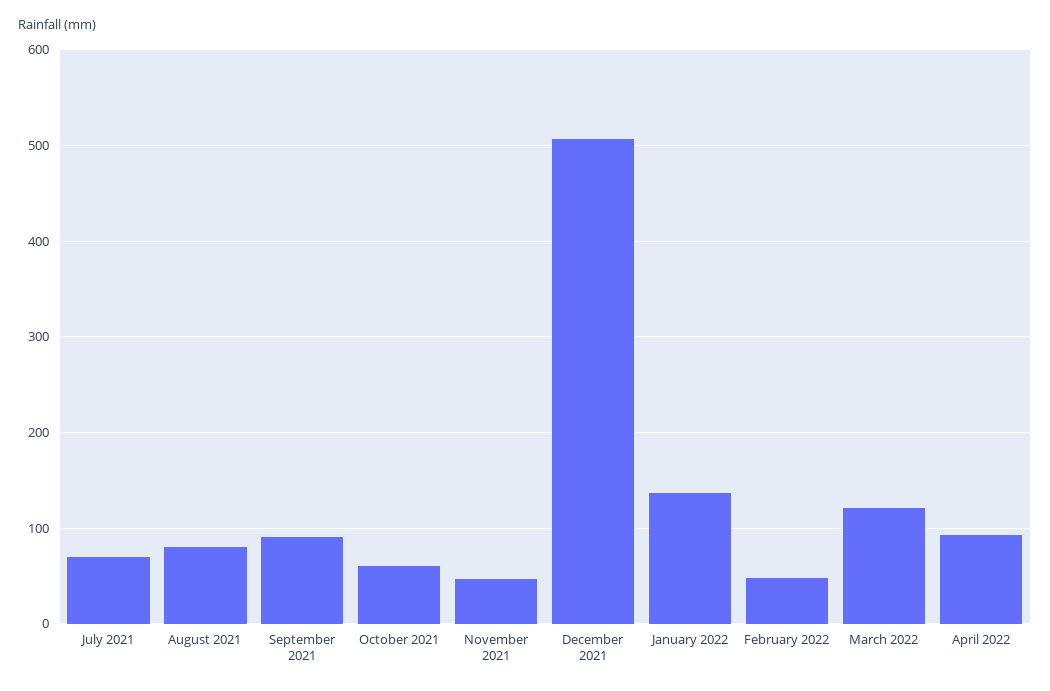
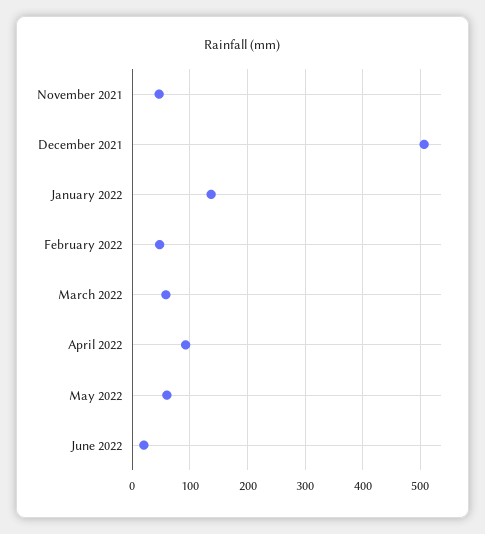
July 2021: 70 -> none
August 2021: 80 -> none
September 2021: 90 -> none
October 2021: 60 -> none
March 2022: 120 -> 60
May 2022: none -> 60
June 2022: none -> 20

